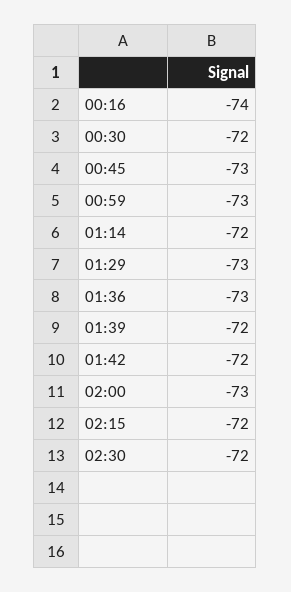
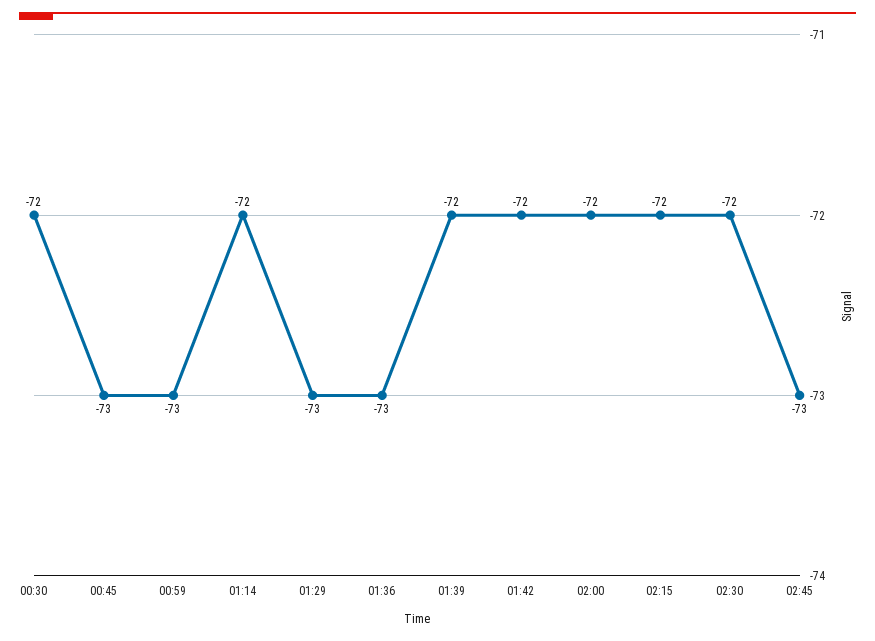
00:16: -74 -> none
02:00: -73 -> -72
02:45: none -> -73

